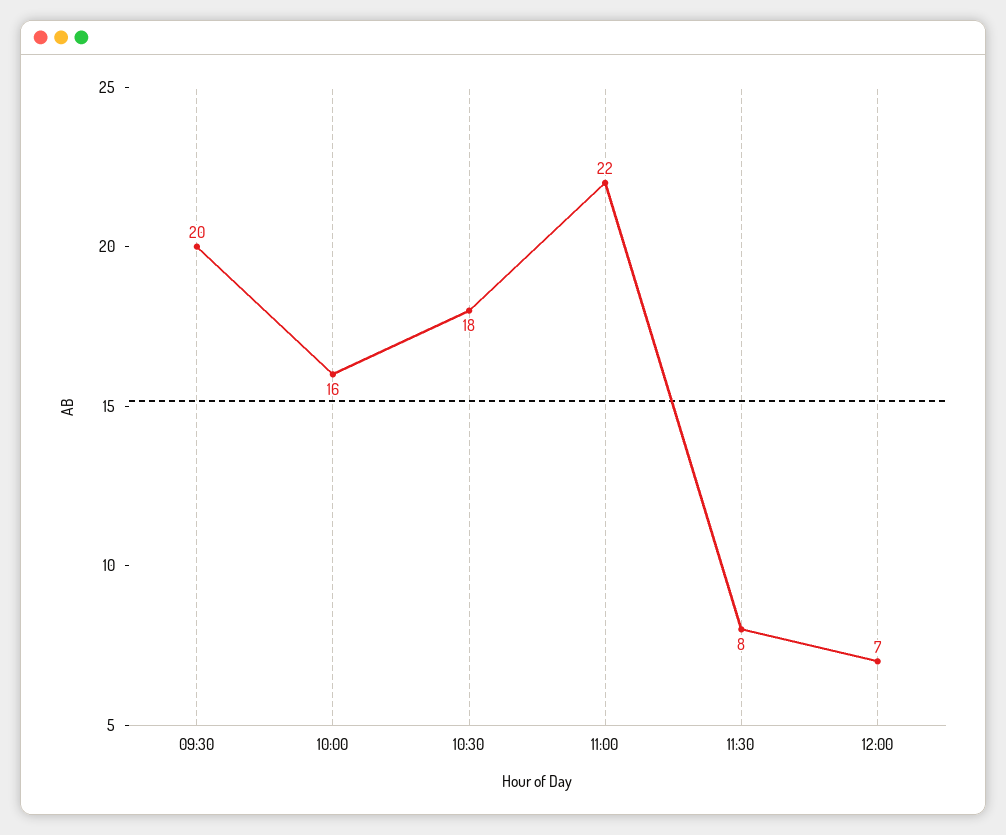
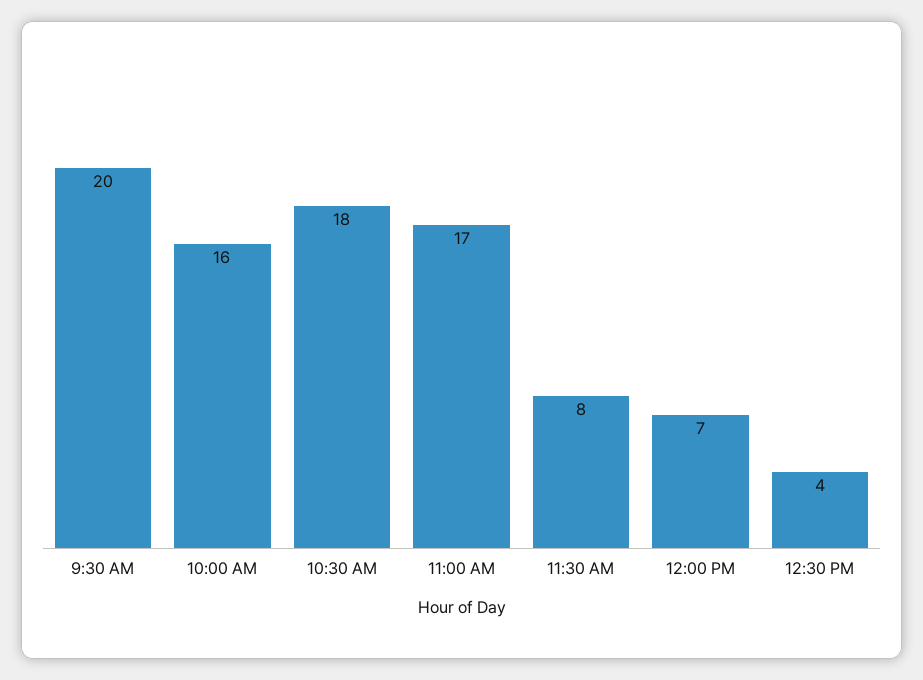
11:00: 22 -> 17
12:30 PM: none -> 4

